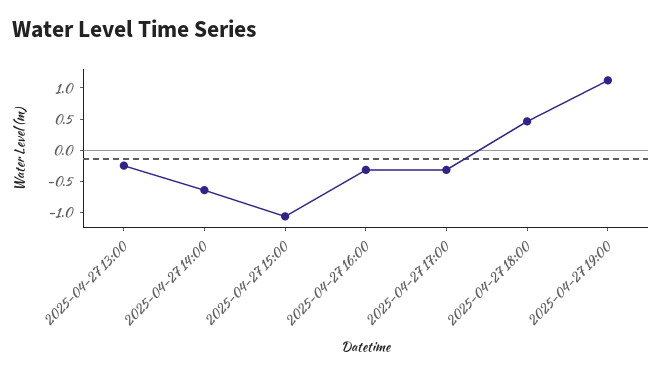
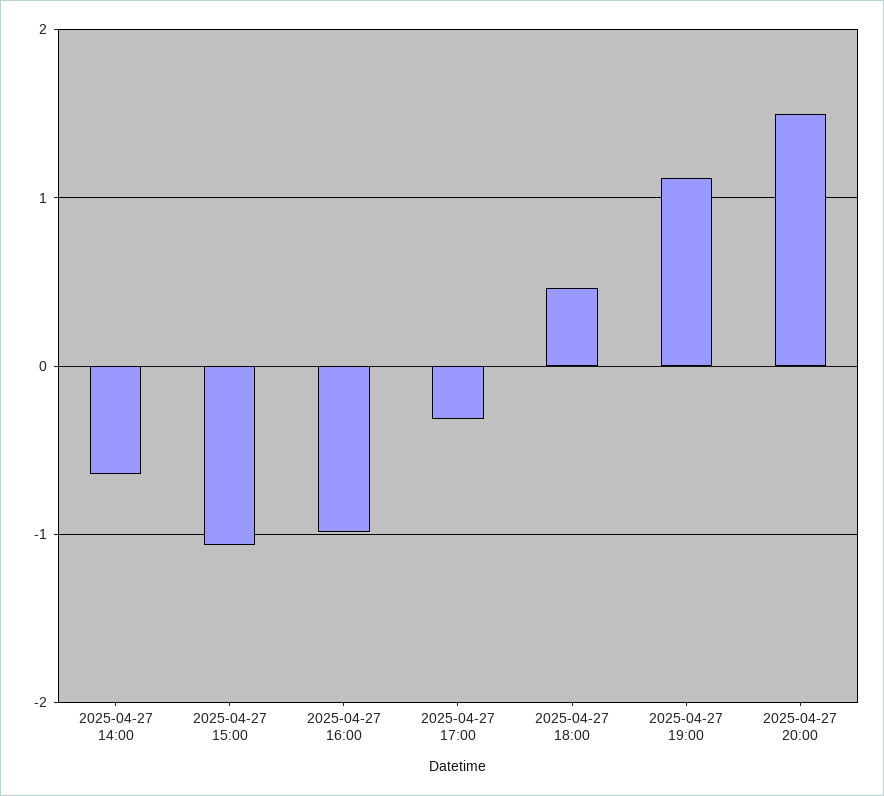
2025-04-27 13:00: -0.25 -> none
2025-04-27 16:00: -0.25 -> -1
2025-04-27 20:00: none -> 1.5

